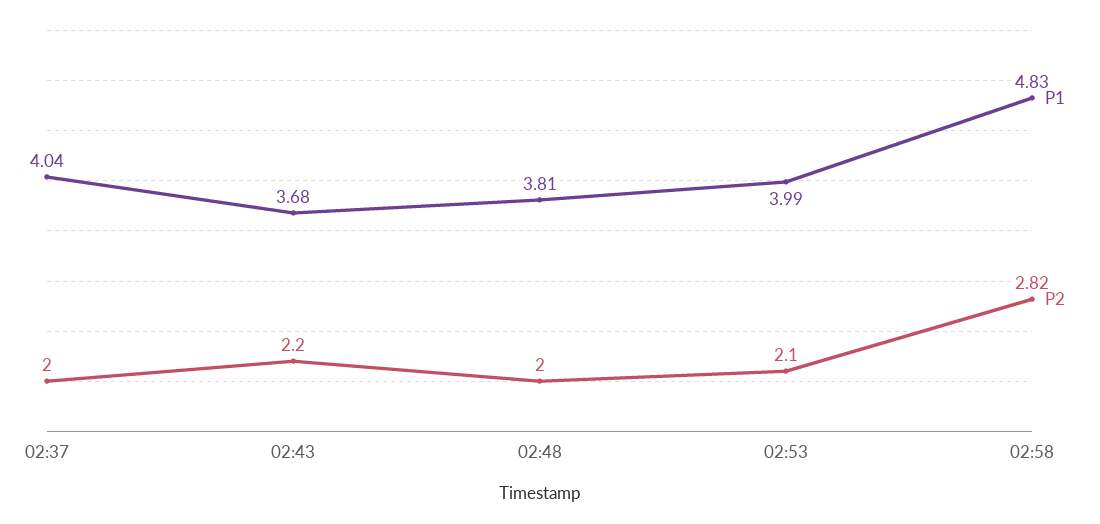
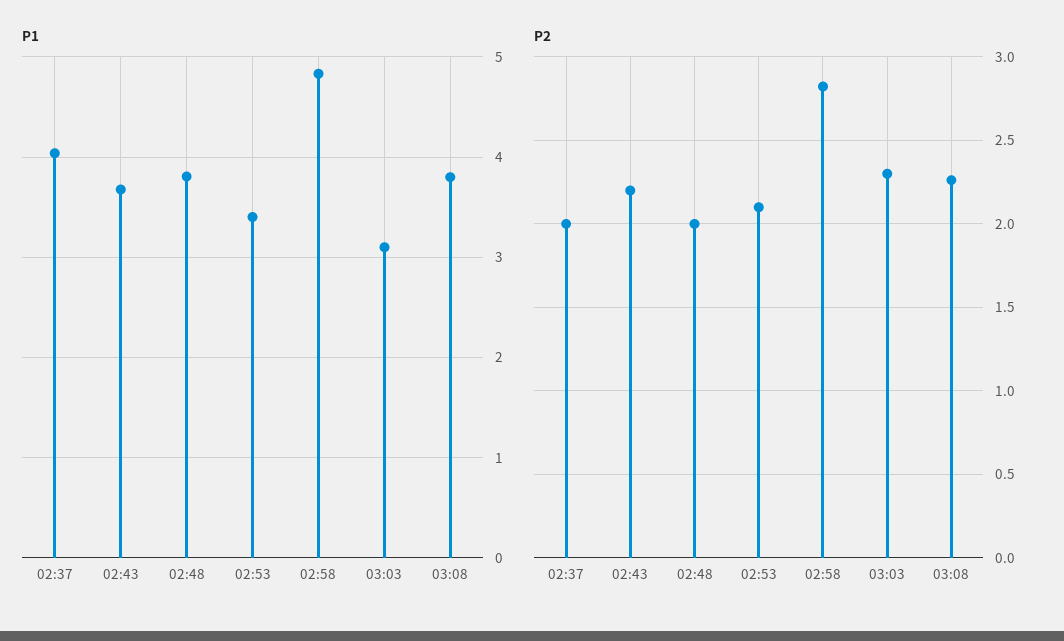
P1, 02:53: 3.99 -> 3.4
P1, 03:03: none -> 3.1
P1, 03:08: none -> 3.8
P2, 03:03: none -> 2.3
P2, 03:08: none -> 2.25

